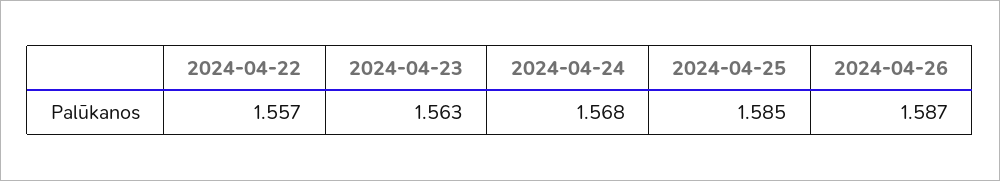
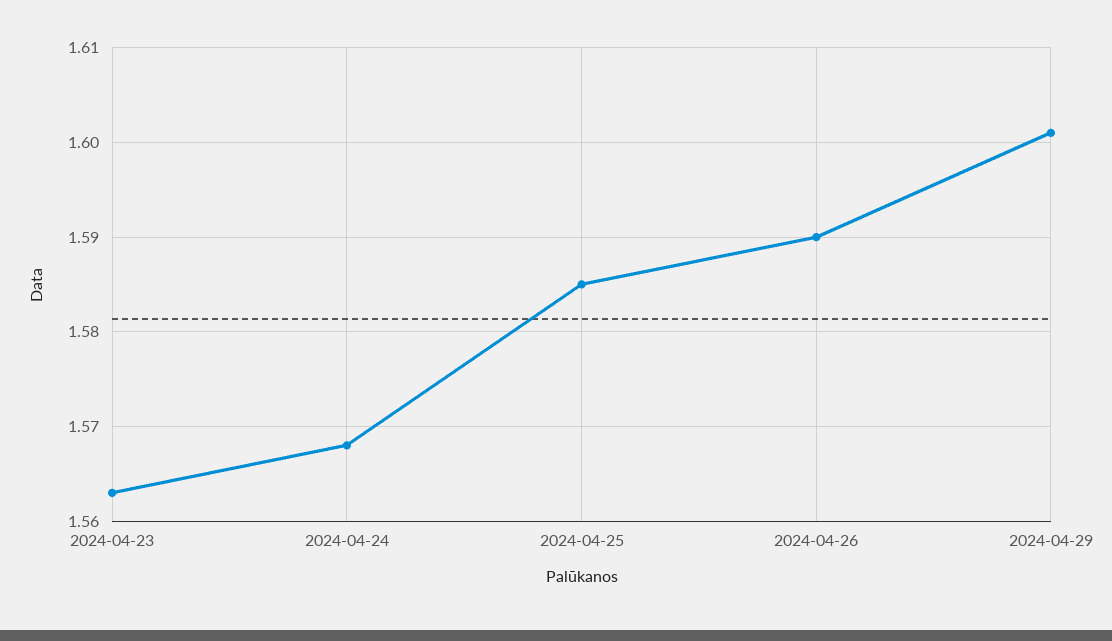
2024-04-22: 1.557 -> none
2024-04-26: 1.587 -> 1.59
2024-04-29: none -> 1.601

